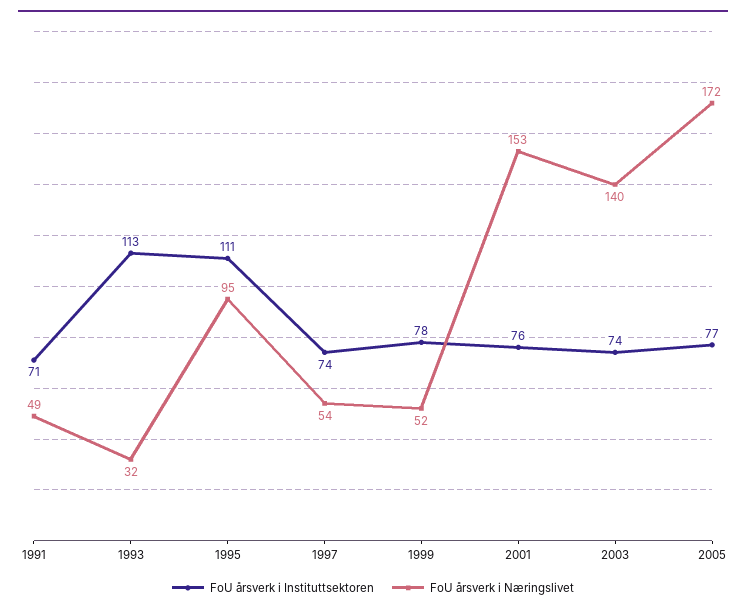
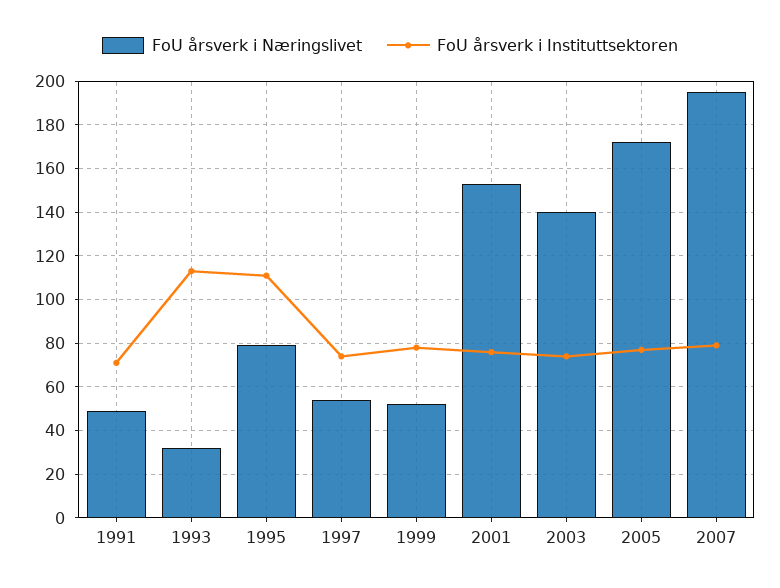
FoU årsverk i Næringslivet, 1995: 95 -> 80
FoU årsverk i Næringslivet, 2007: none -> 195
FoU årsverk i Instituttsektoren, 2007: none -> 80

